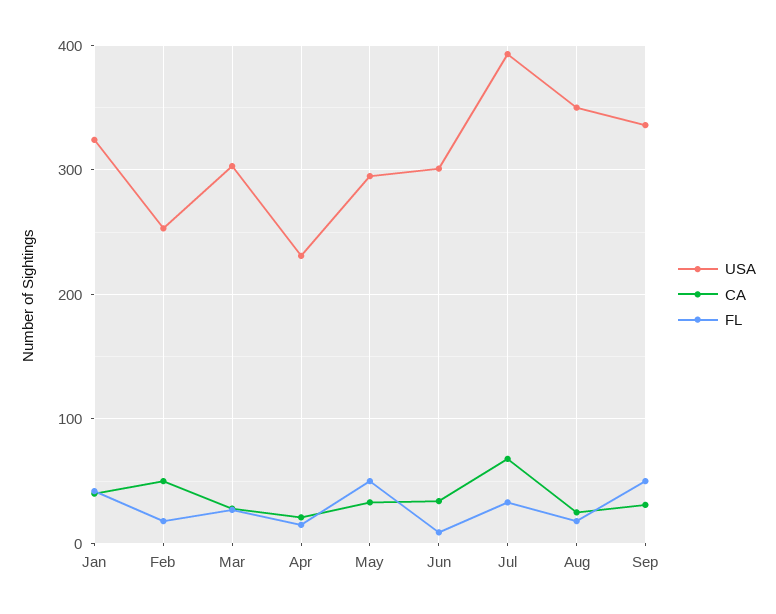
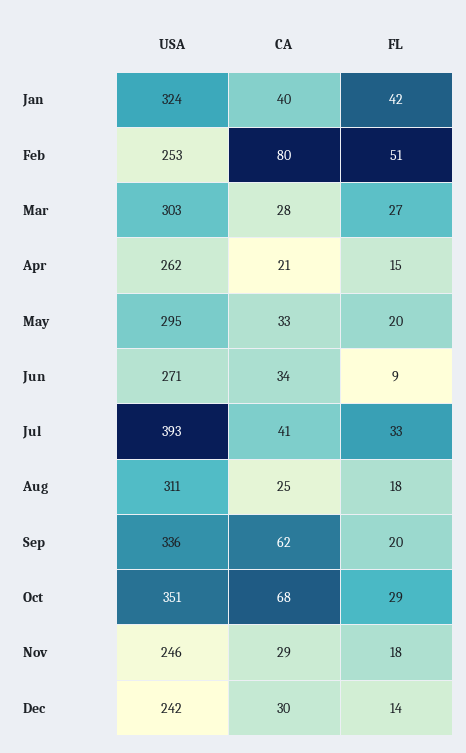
CA, Feb: 50 -> 80
FL, Feb: 20 -> 51
USA, Apr: 230 -> 262
FL, May: 50 -> 20
USA, Jun: 300 -> 271
CA, Jul: 70 -> 41
USA, Aug: 350 -> 311
CA, Sep: 30 -> 62
FL, Sep: 50 -> 20
USA, Oct: none -> 351
CA, Oct: none -> 68
FL, Oct: none -> 29
USA, Nov: none -> 246
CA, Nov: none -> 29
FL, Nov: none -> 18
USA, Dec: none -> 242
CA, Dec: none -> 30
FL, Dec: none -> 14

